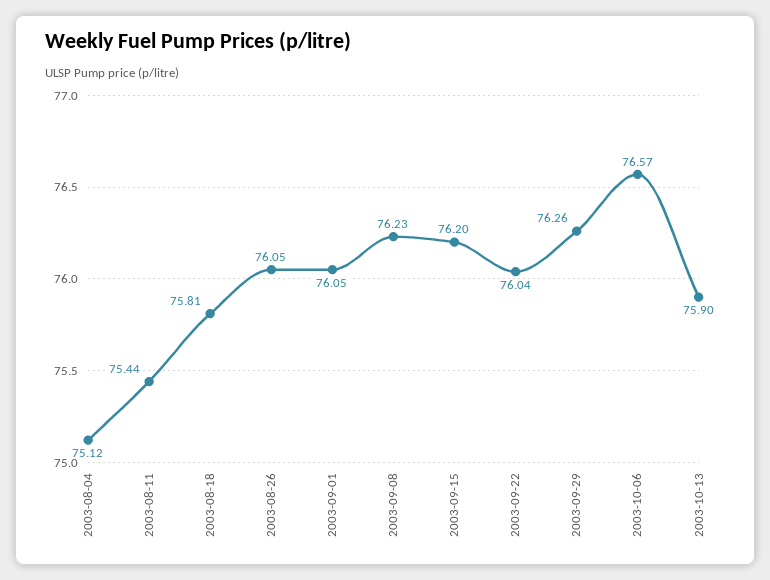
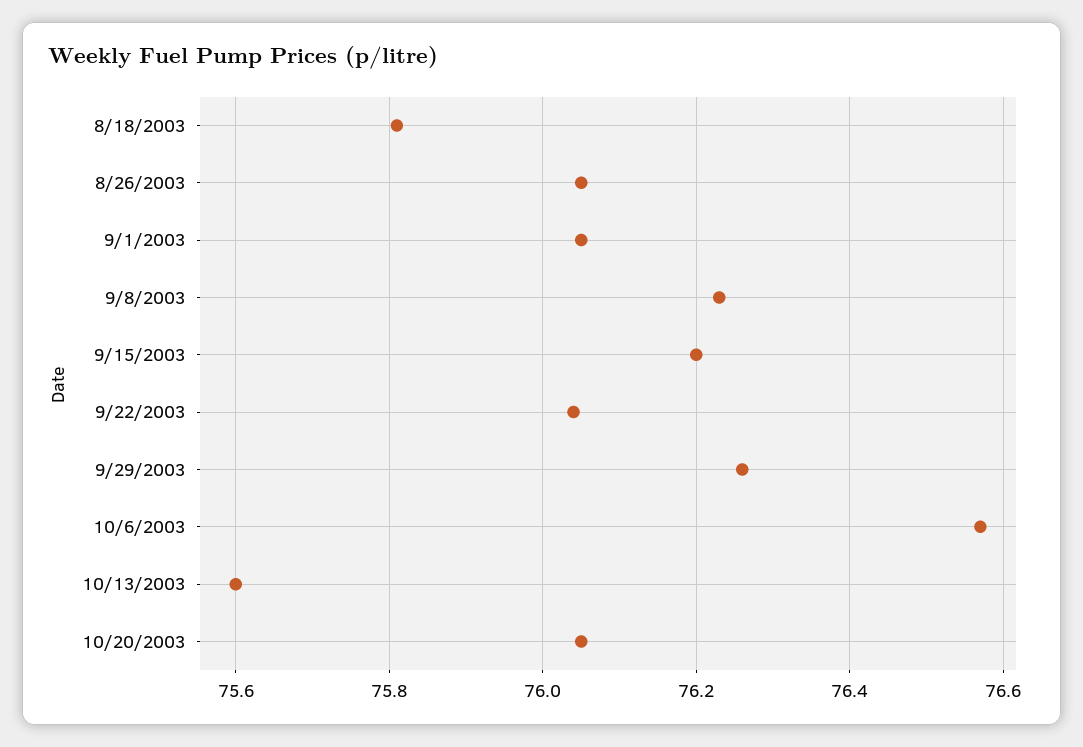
2003-08-04: 75.12 -> none
2003-08-11: 75.44 -> none
2003-10-13: 75.9 -> 75.6
10/20/2003: none -> 76.05

